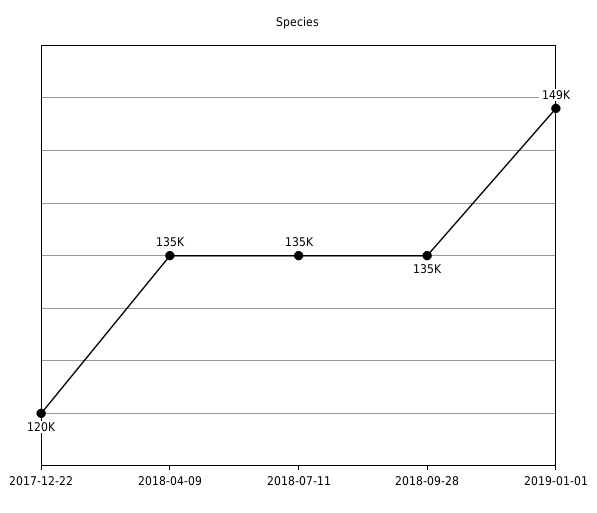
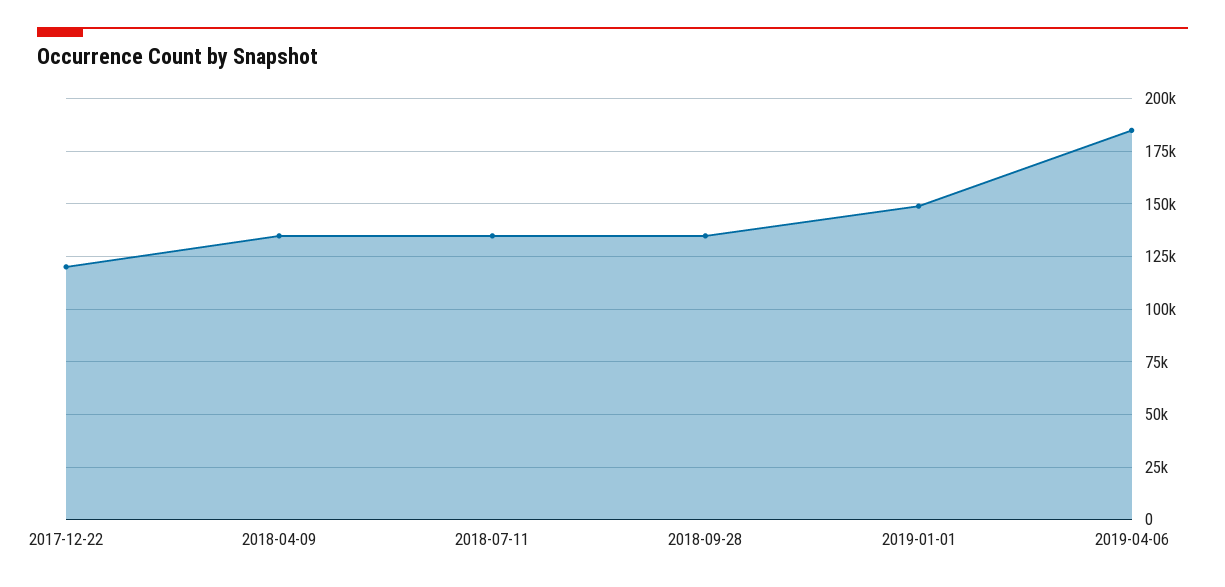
2019-04-06: none -> 185000

